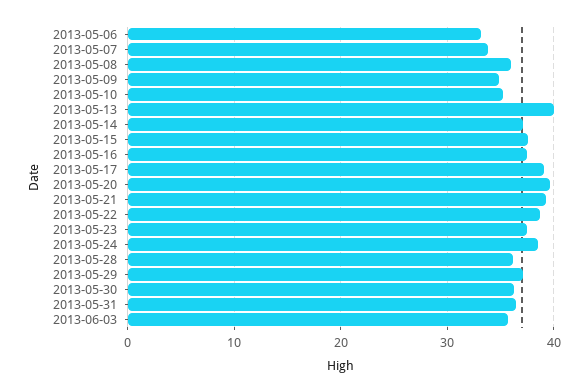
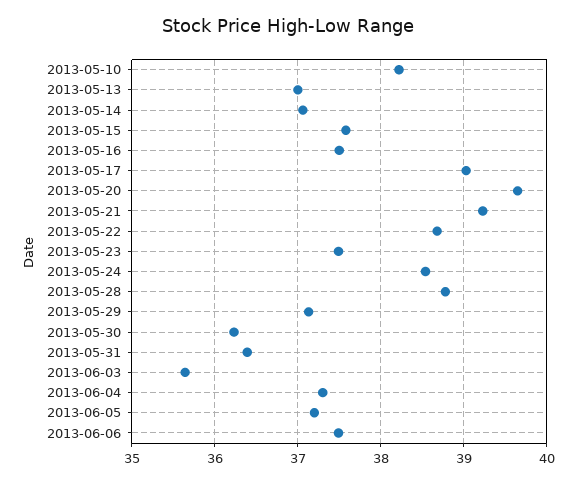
2013-05-06: 33 -> none
2013-05-07: 34 -> none
2013-05-08: 36 -> none
2013-05-09: 35 -> none
2013-05-10: 35 -> 38.2
2013-05-13: 40 -> 37
2013-05-28: 36 -> 38.8
2013-06-04: none -> 37.3
2013-06-05: none -> 37.2
2013-06-06: none -> 37.5

